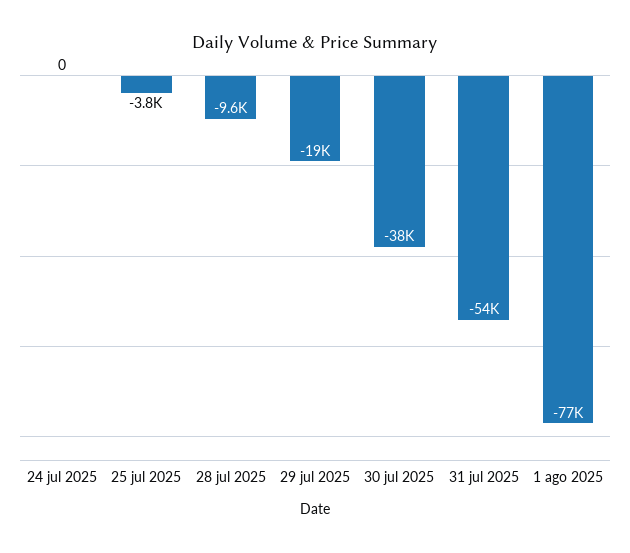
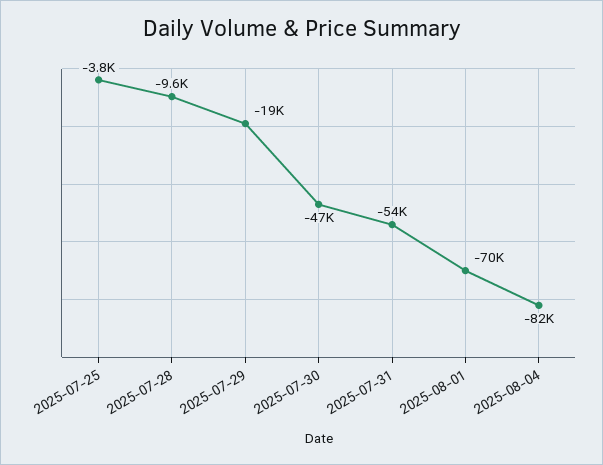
24 jul 2025: 0 -> none
30 jul 2025: -38000 -> -47000
1 ago 2025: -77000 -> -70000
2025-08-04: none -> -82000

